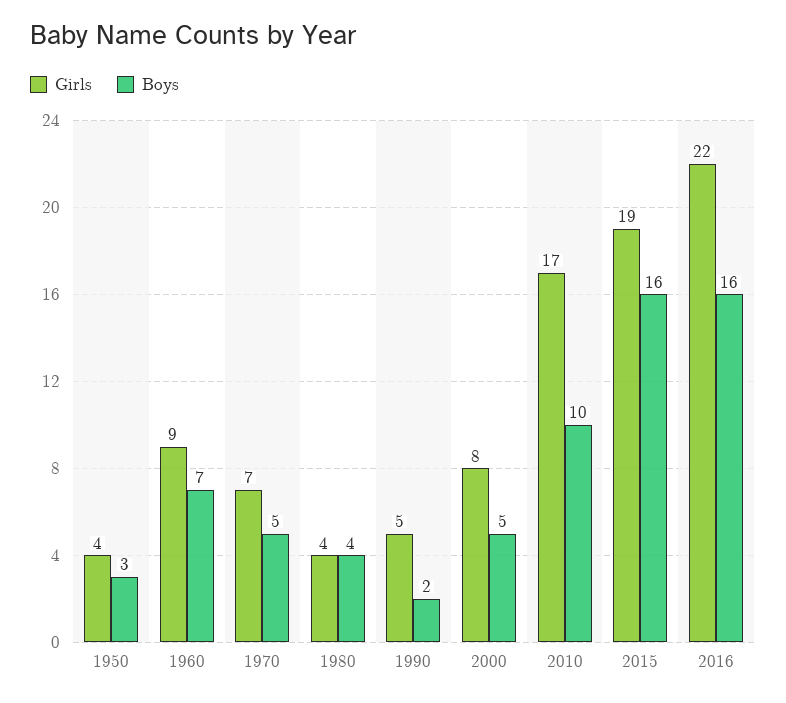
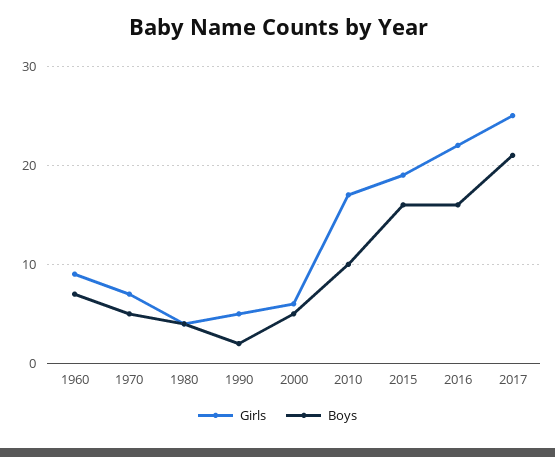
Girls, 1950: 4 -> none
Boys, 1950: 3 -> none
Girls, 2000: 8 -> 6
Girls, 2017: none -> 25
Boys, 2017: none -> 21

